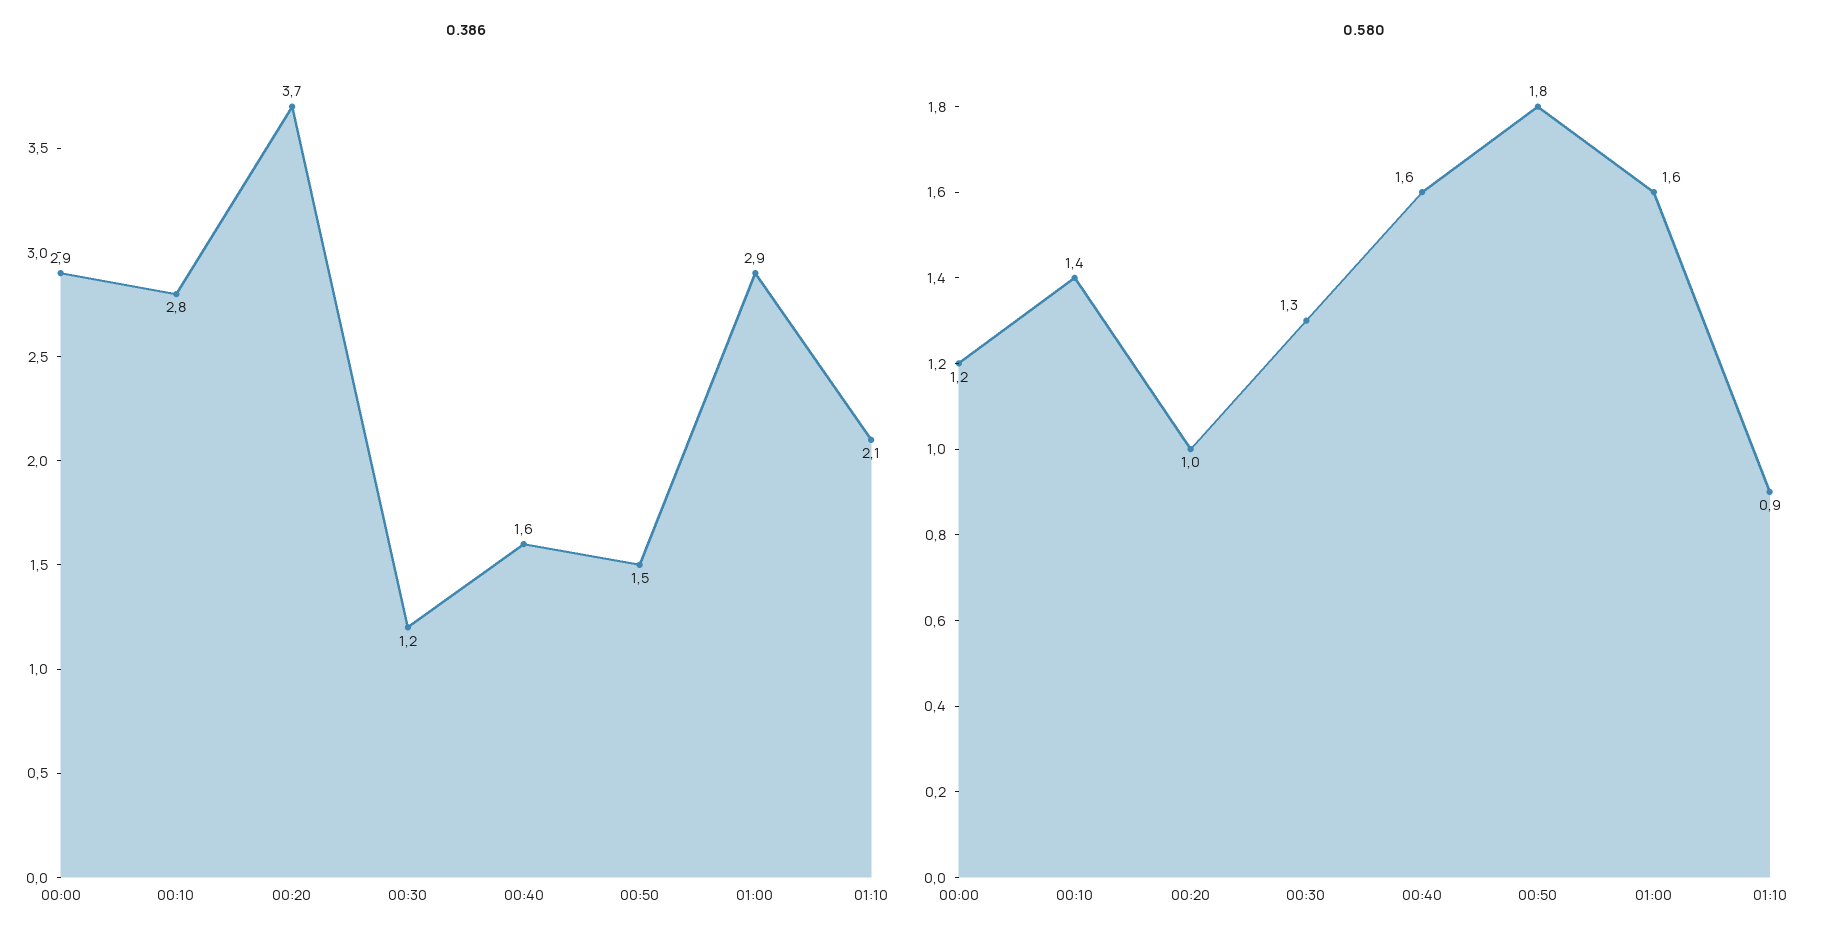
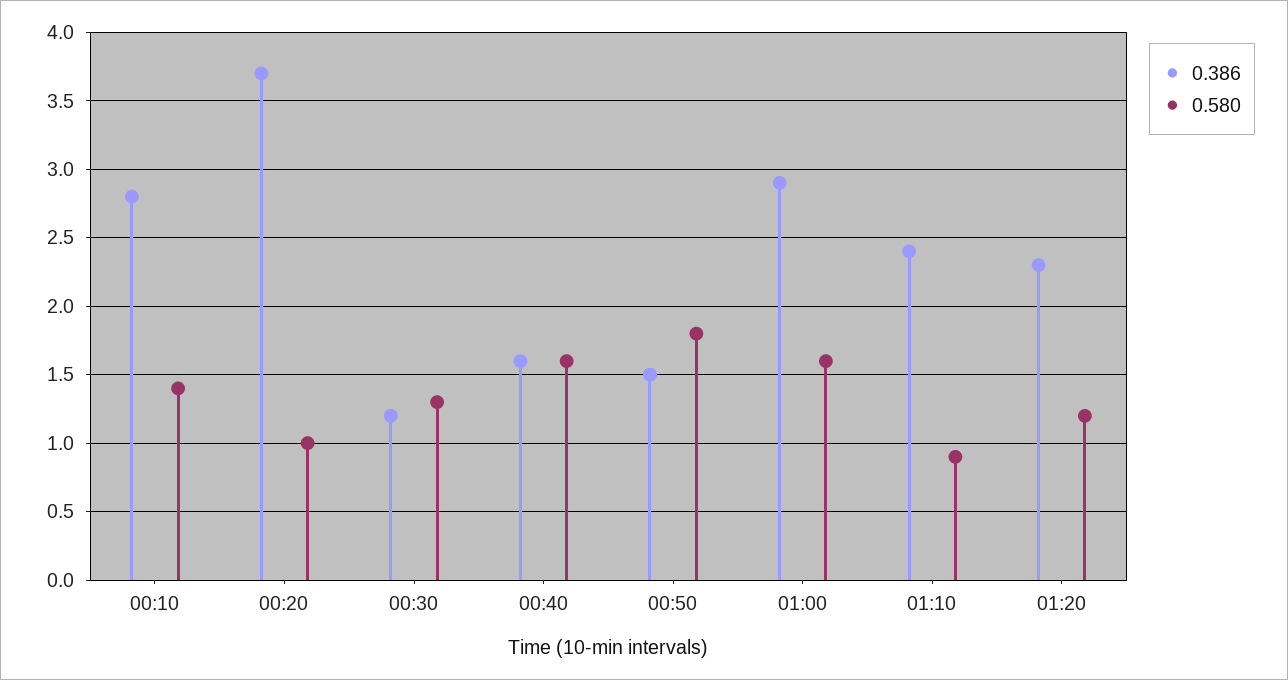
0.386, 00:00: 2.9 -> none
0.386, 01:10: 2.1 -> 2.4
0.580, 00:00: 1.2 -> none
0.386, 01:20: none -> 2.3
0.580, 01:20: none -> 1.2

